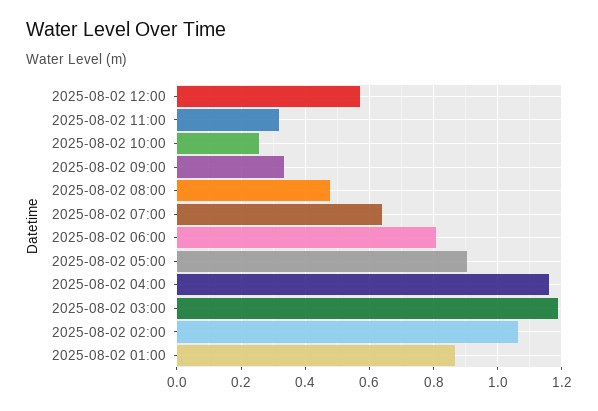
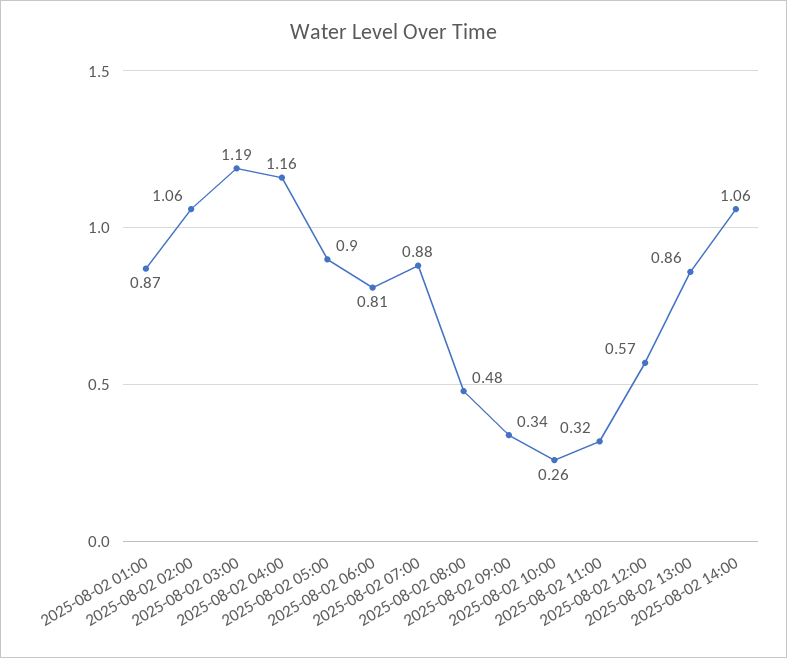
2025-08-02 07:00: 0.64 -> 0.88
2025-08-02 13:00: none -> 0.86
2025-08-02 14:00: none -> 1.06

